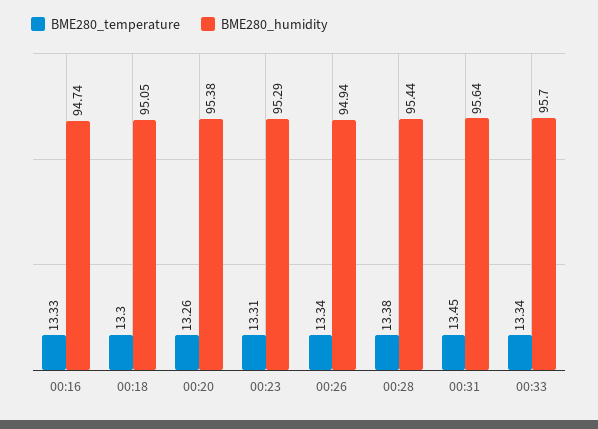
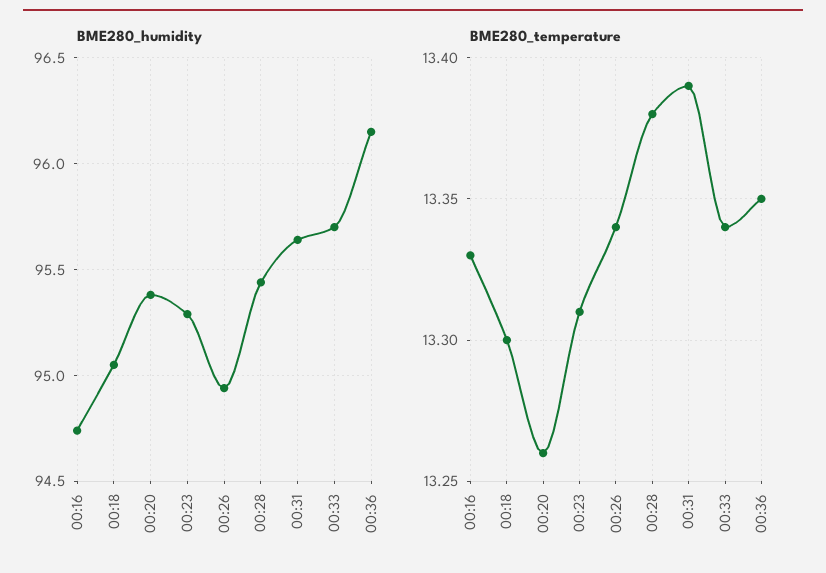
BME280_temperature, 00:31: 13.45 -> 13.39
BME280_humidity, 00:36: none -> 96.15
BME280_temperature, 00:36: none -> 13.35

